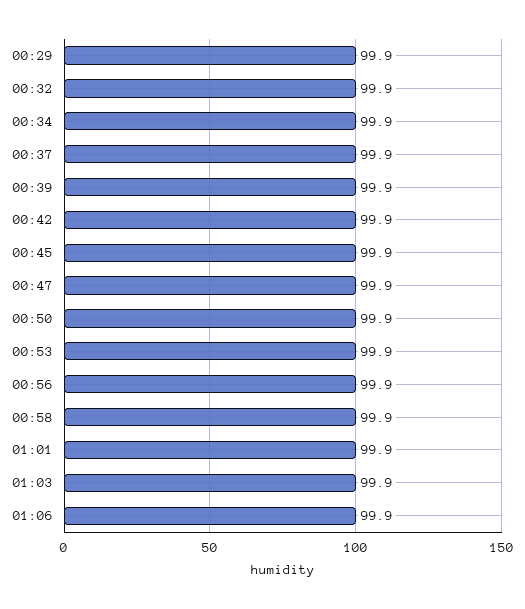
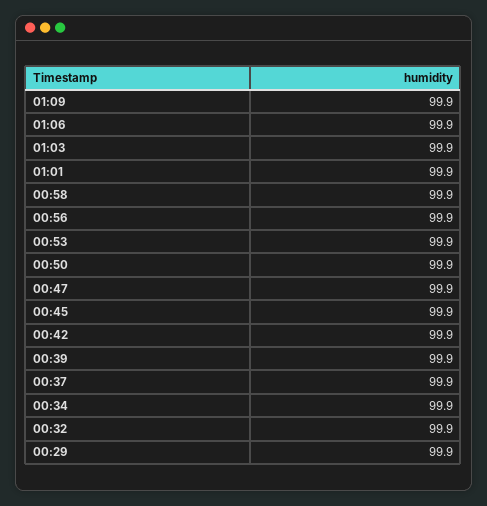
01:09: none -> 99.9

